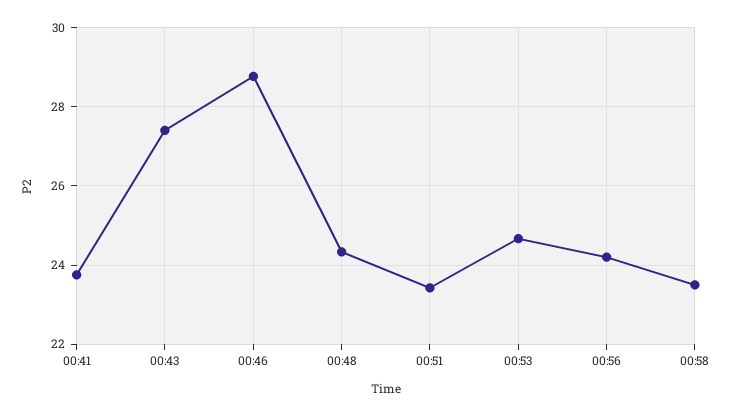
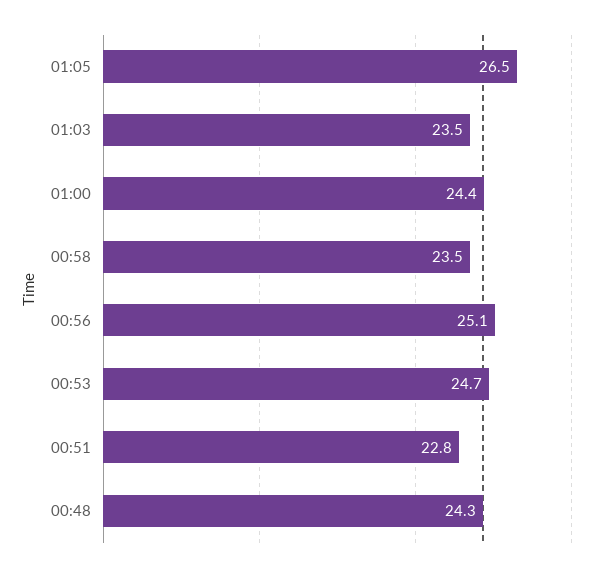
00:41: 23.8 -> none
00:43: 27.4 -> none
00:46: 28.8 -> none
00:51: 23.4 -> 22.8
00:56: 24.2 -> 25.1
01:05: none -> 26.5
01:03: none -> 23.5
01:00: none -> 24.4

